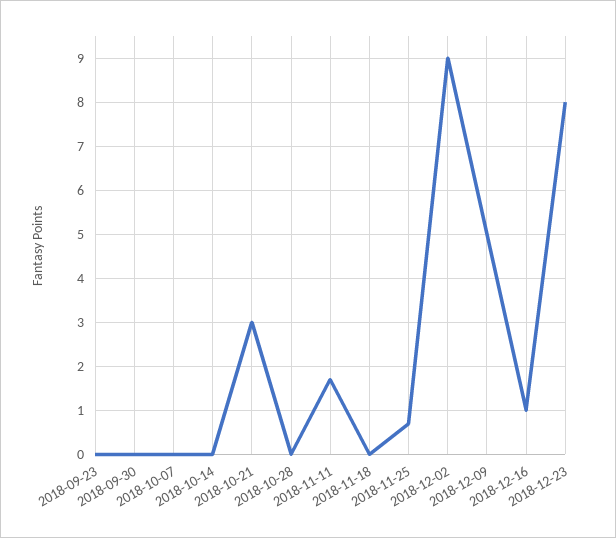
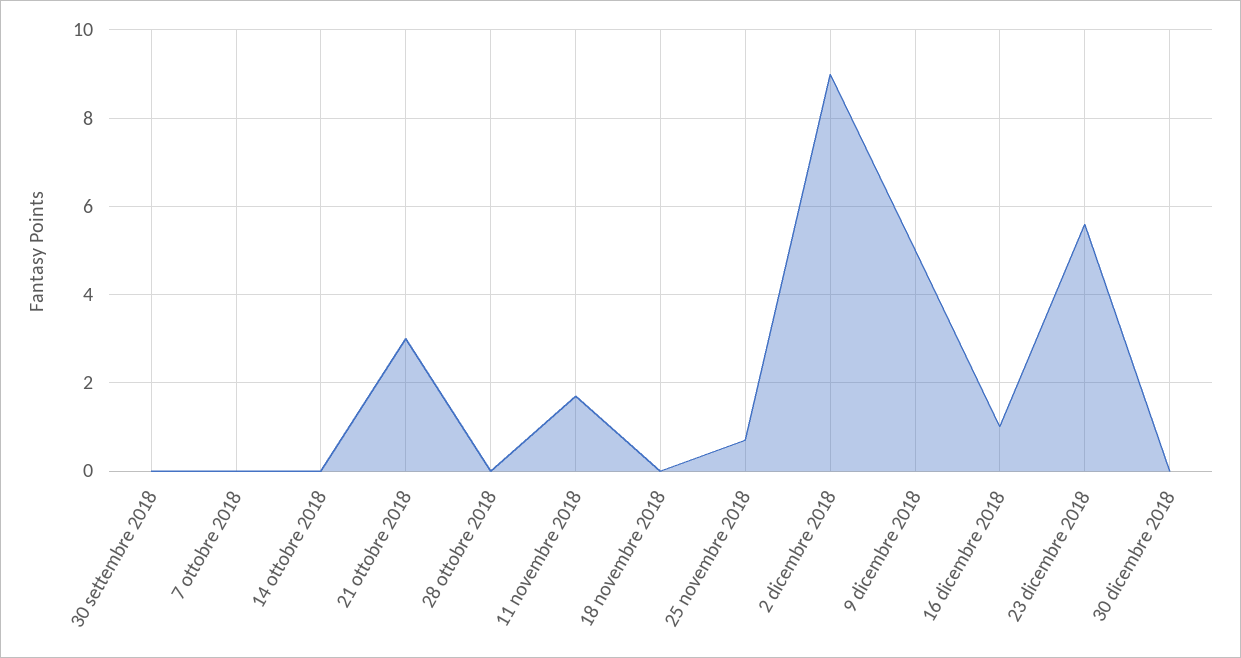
2018-09-23: 0 -> none
2018-12-23: 8 -> 5.5
30 dicembre 2018: none -> 0

